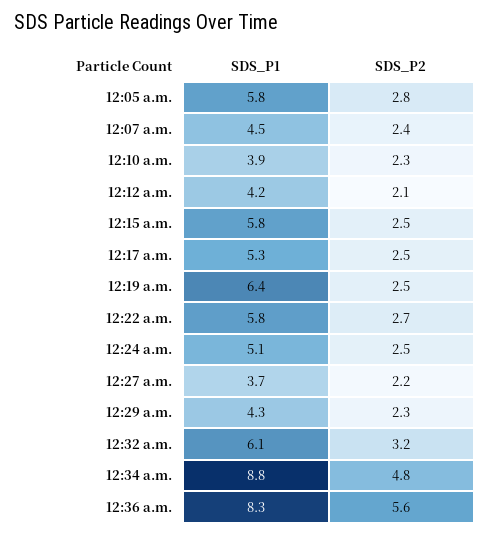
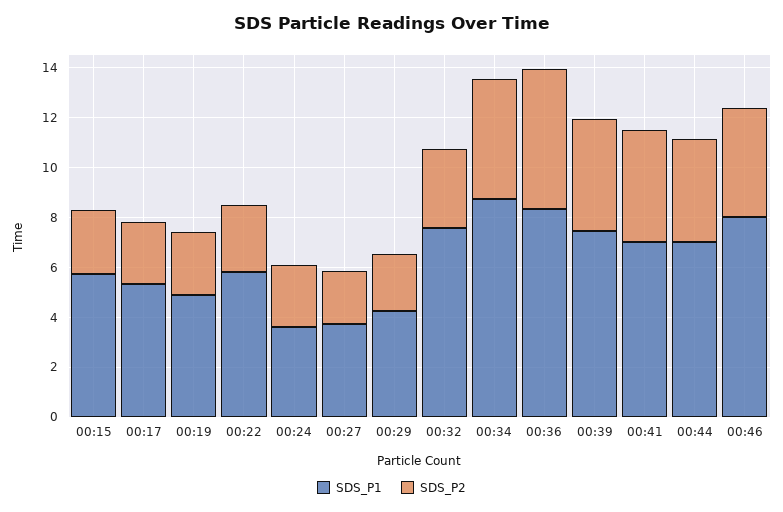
SDS_P1, 12:05 a.m.: 5.8 -> none
SDS_P2, 12:05 a.m.: 2.8 -> none
SDS_P1, 12:07 a.m.: 4.5 -> none
SDS_P2, 12:07 a.m.: 2.4 -> none
SDS_P1, 12:10 a.m.: 3.9 -> none
SDS_P2, 12:10 a.m.: 2.3 -> none
SDS_P1, 12:12 a.m.: 4.2 -> none
SDS_P2, 12:12 a.m.: 2.1 -> none
SDS_P1, 12:19 a.m.: 6.4 -> 5
SDS_P1, 12:24 a.m.: 5.1 -> 3.5
SDS_P1, 12:32 a.m.: 6.1 -> 7.5
SDS_P1, 00:39: none -> 7.5
SDS_P2, 00:39: none -> 4.5
SDS_P1, 00:41: none -> 7
SDS_P2, 00:41: none -> 4.5
SDS_P1, 00:44: none -> 7
SDS_P2, 00:44: none -> 4
SDS_P1, 00:46: none -> 8
SDS_P2, 00:46: none -> 4.5

